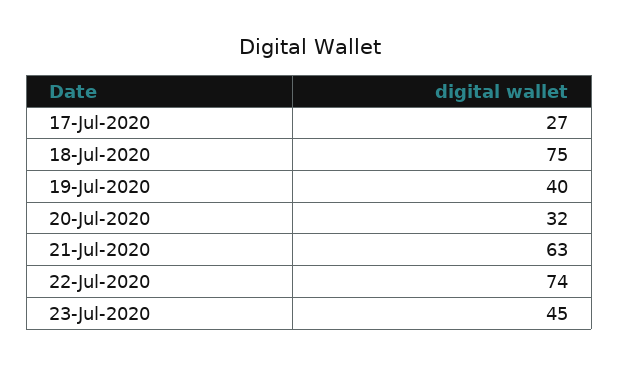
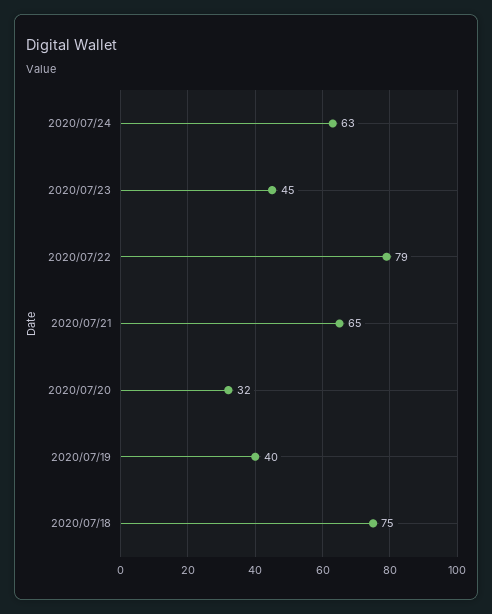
17-Jul-2020: 27 -> none
21-Jul-2020: 63 -> 65
22-Jul-2020: 74 -> 79
2020/07/24: none -> 63

